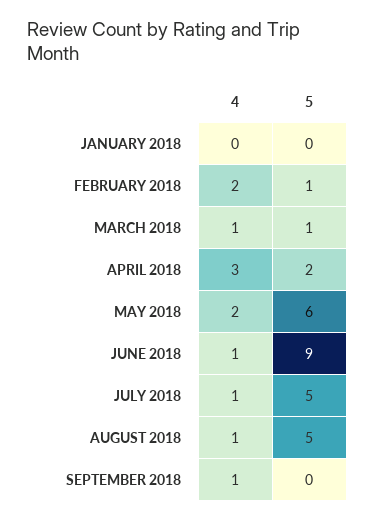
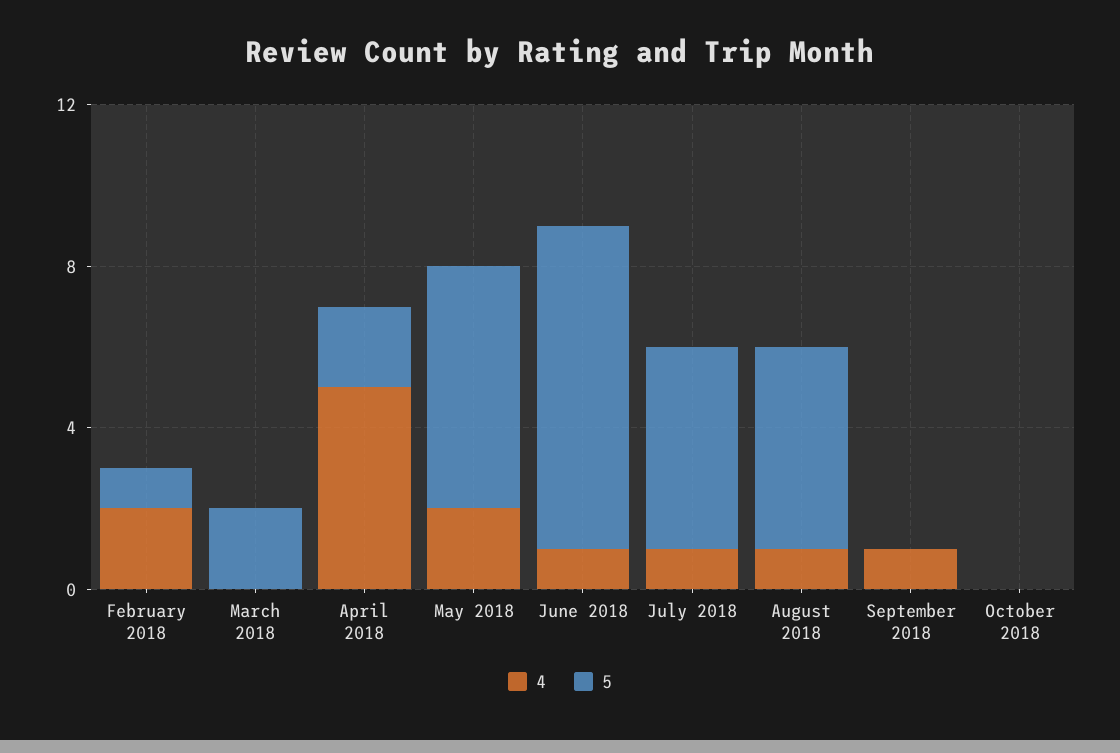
4, JANUARY 2018: 0 -> none
5, JANUARY 2018: 0 -> none
4, MARCH 2018: 1 -> 0
5, MARCH 2018: 1 -> 2
4, APRIL 2018: 3 -> 5
5, JUNE 2018: 9 -> 8
4, October 2018: none -> 0
5, October 2018: none -> 0

